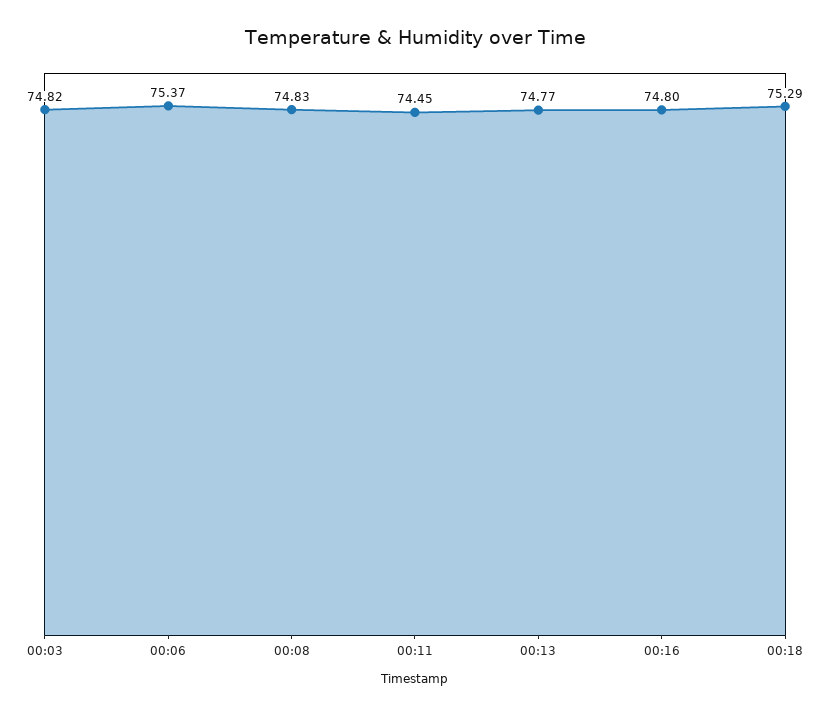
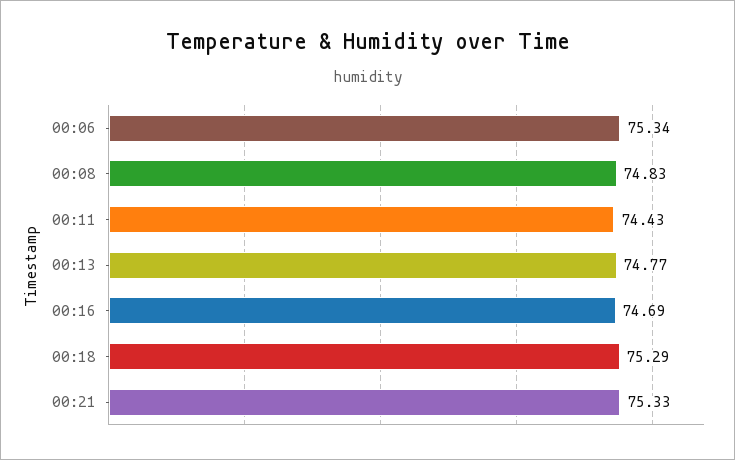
00:03: 74.82 -> none
00:06: 75.37 -> 75.34
00:11: 74.45 -> 74.43
00:16: 74.8 -> 74.69
00:21: none -> 75.33

